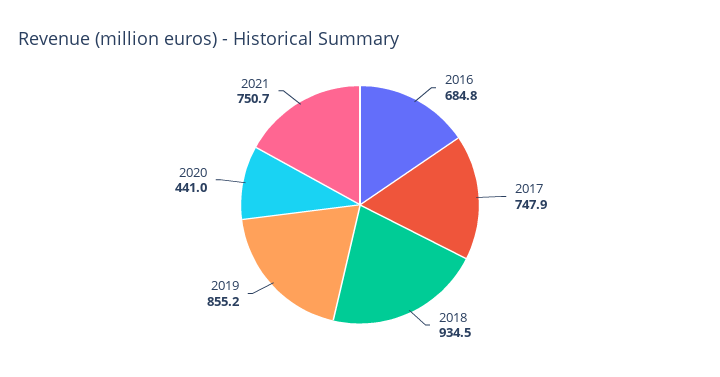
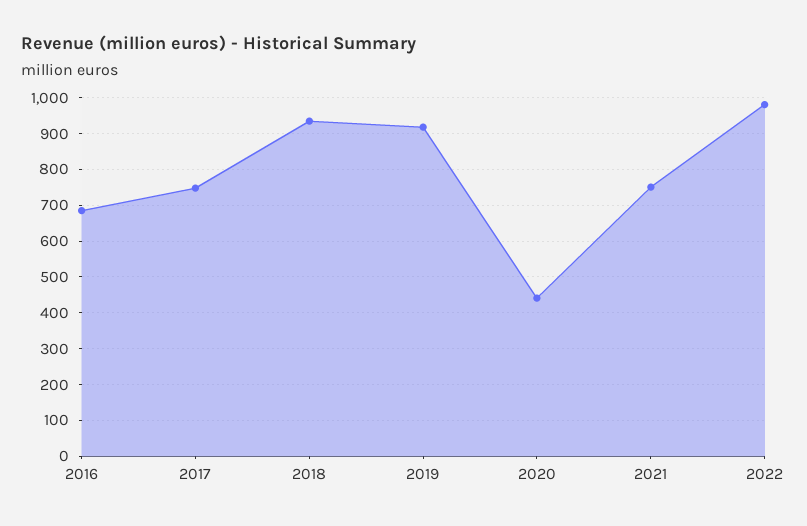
2019: 855.2 -> 920
2022: none -> 980

